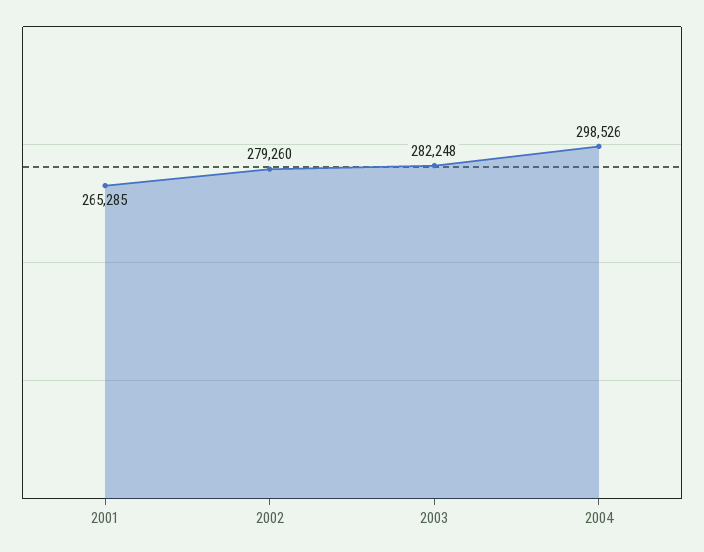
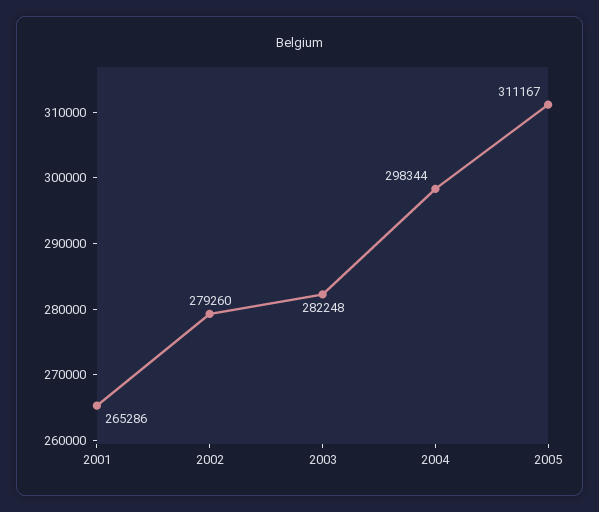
2001: 265285 -> 265286
2004: 298526 -> 298344
2005: none -> 311167

